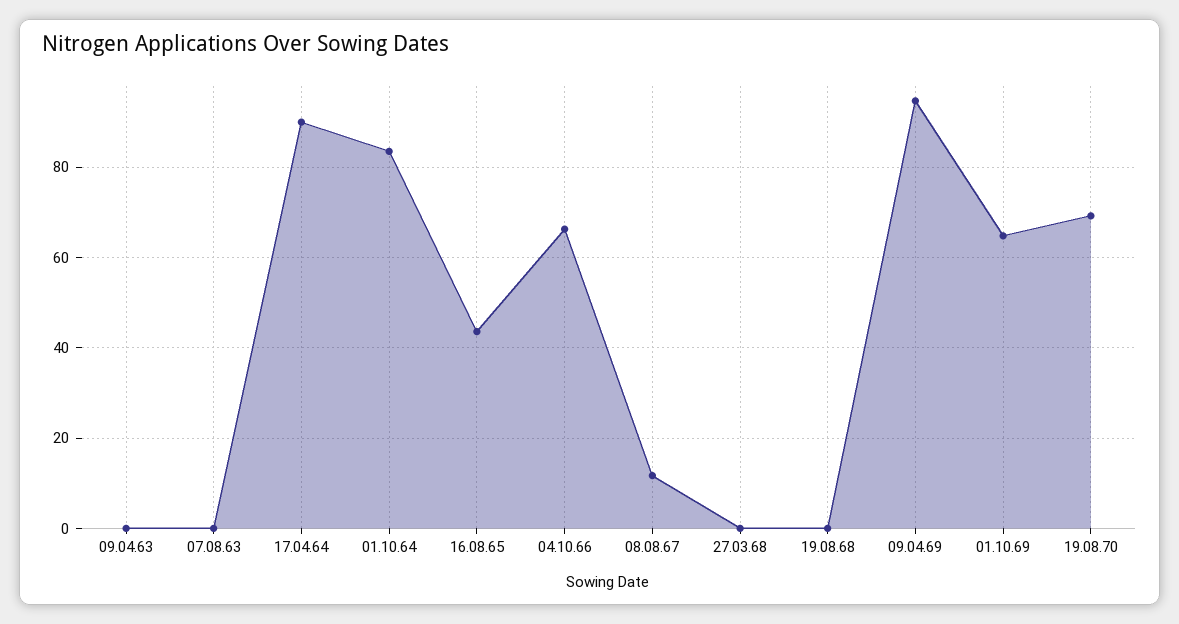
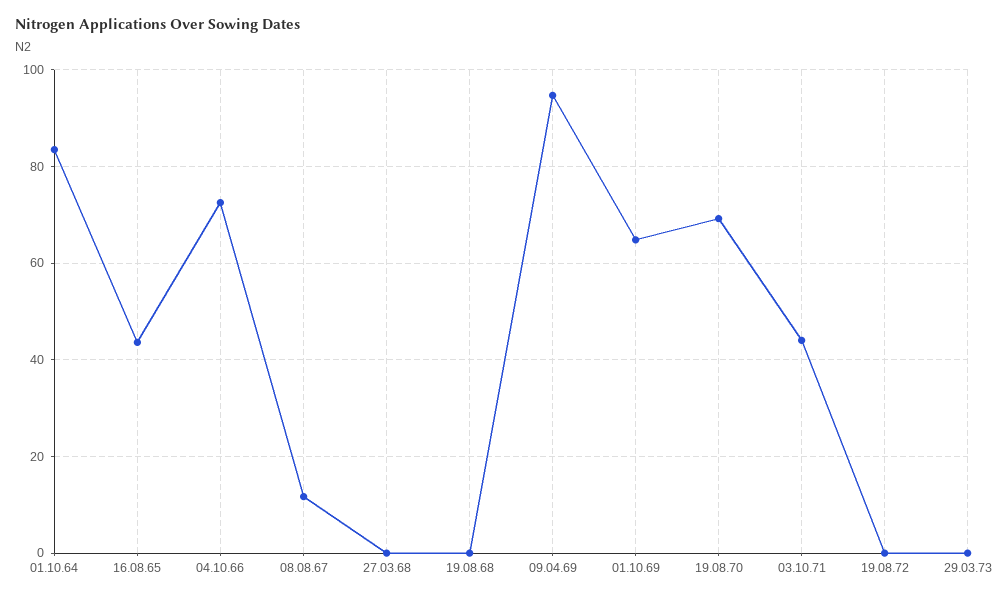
09.04.63: 0 -> none
07.08.63: 0 -> none
17.04.64: 90 -> none
04.10.66: 66 -> 72
03.10.71: none -> 44
19.08.72: none -> 0
29.03.73: none -> 0

